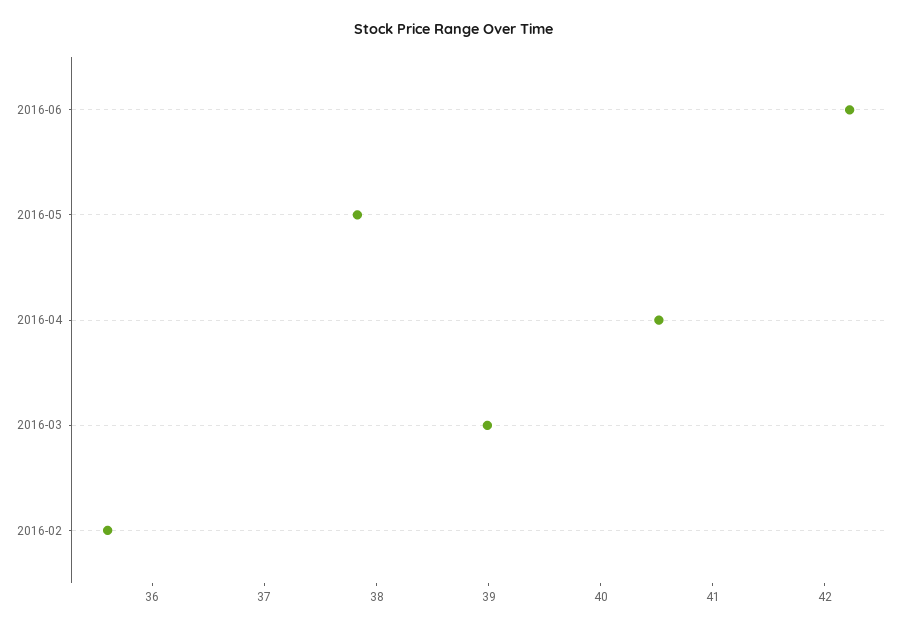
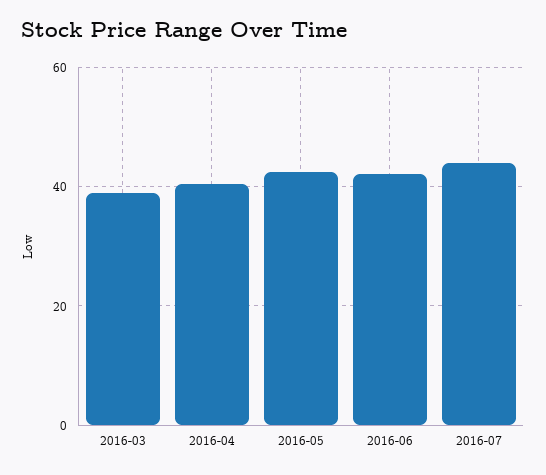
2016-05: 37.8 -> 42
2016-02: 35.6 -> none
2016-07: none -> 44

